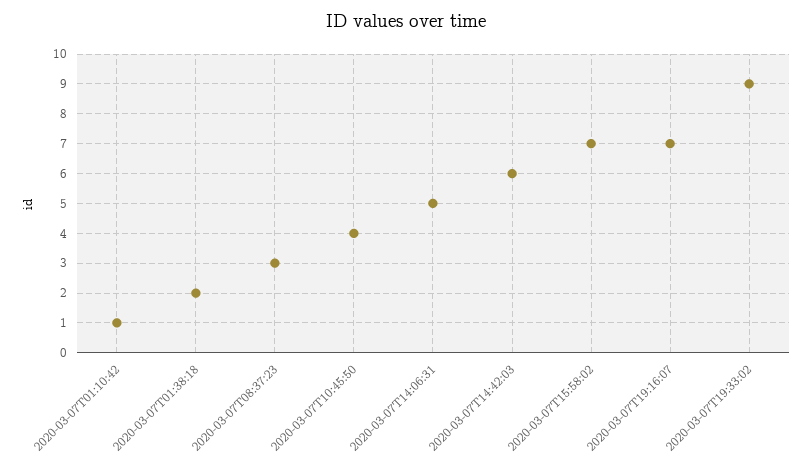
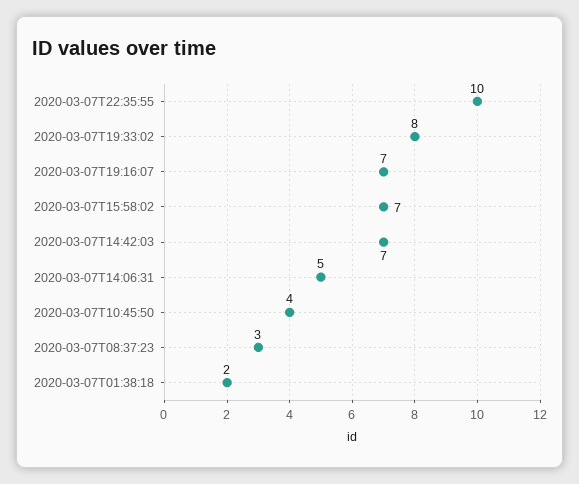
2020-03-07T01:10:42: 1 -> none
2020-03-07T14:42:03: 6 -> 7
2020-03-07T19:33:02: 9 -> 8
2020-03-07T22:35:55: none -> 10

